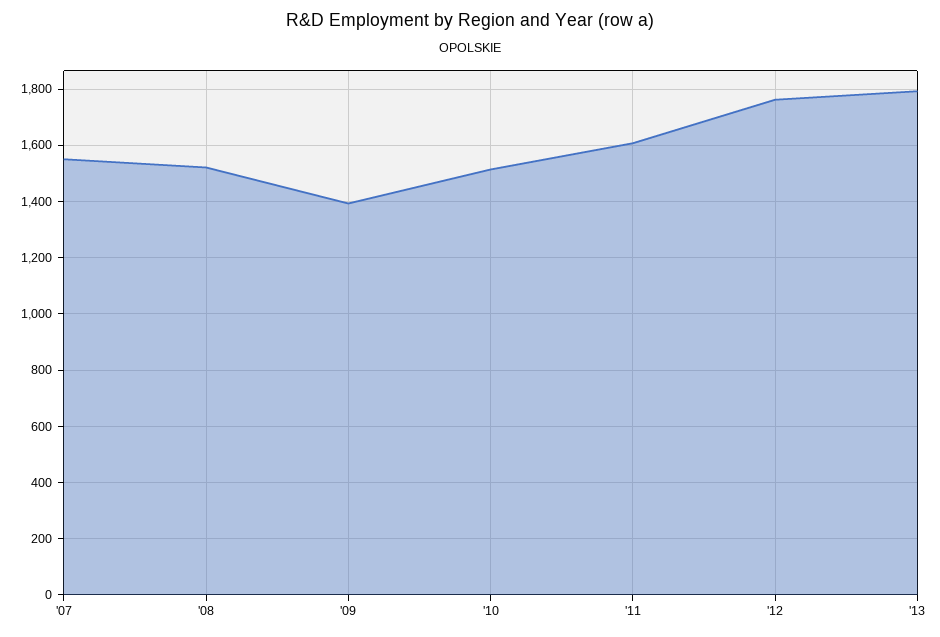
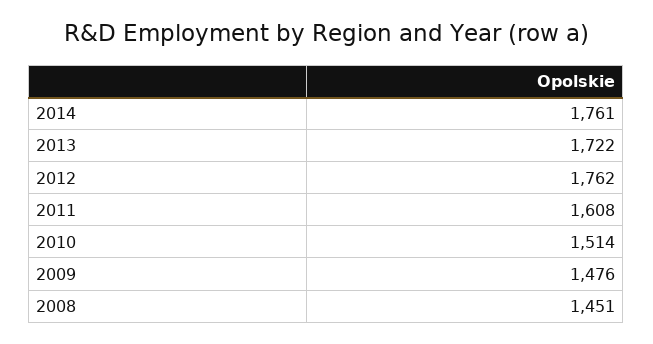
'07: 1550 -> none
'08: 1525 -> 1451
'09: 1400 -> 1476
'13: 1800 -> 1722
2014: none -> 1761

